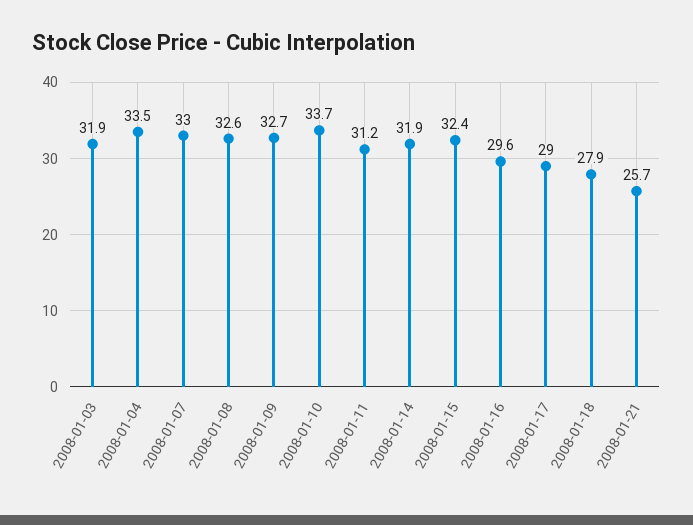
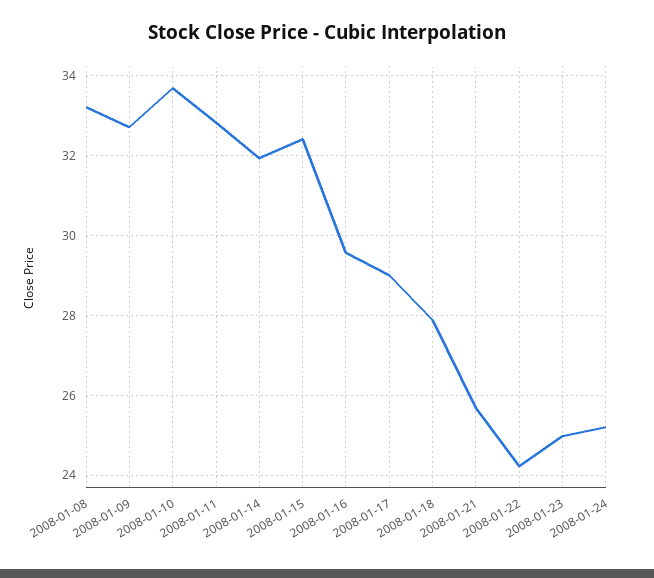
2008-01-03: 31.9 -> none
2008-01-04: 33.5 -> none
2008-01-07: 33 -> none
2008-01-08: 32.6 -> 33.2
2008-01-11: 31.2 -> 32.8
2008-01-22: none -> 24.2
2008-01-23: none -> 25
2008-01-24: none -> 25.2

